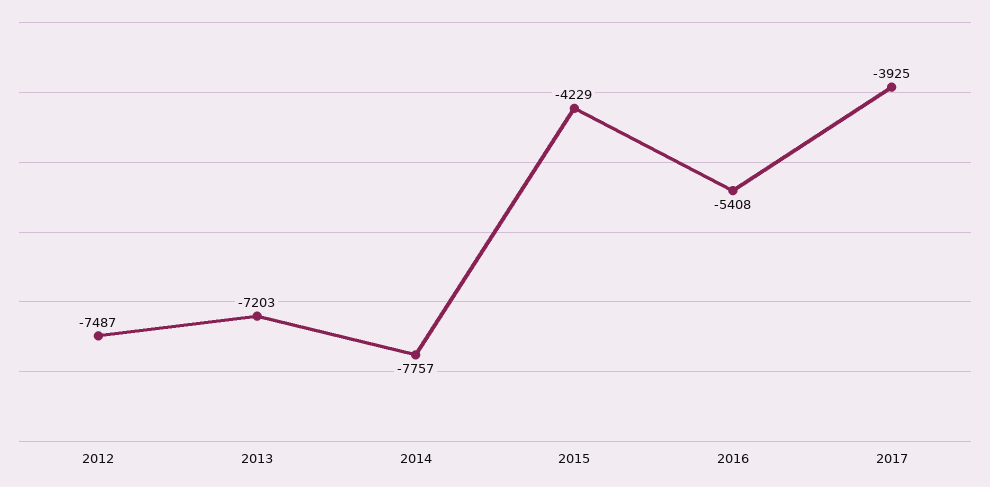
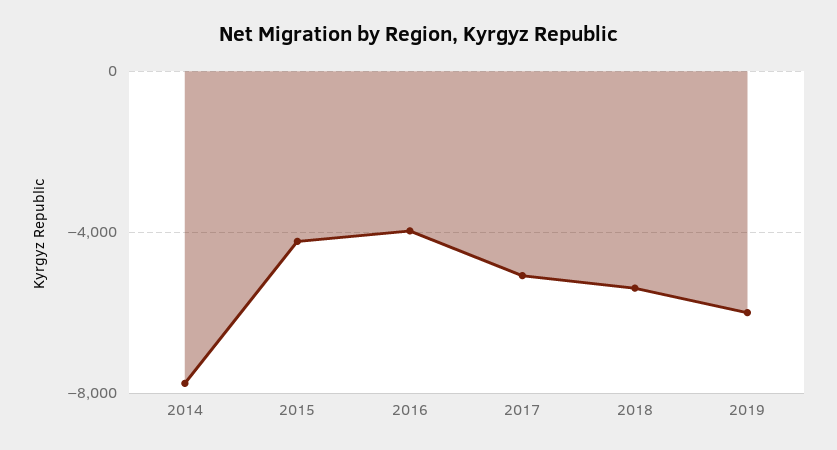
2012: -7487 -> none
2013: -7203 -> none
2016: -5408 -> -4000
2017: -3925 -> -5000
2018: none -> -5500
2019: none -> -6000

